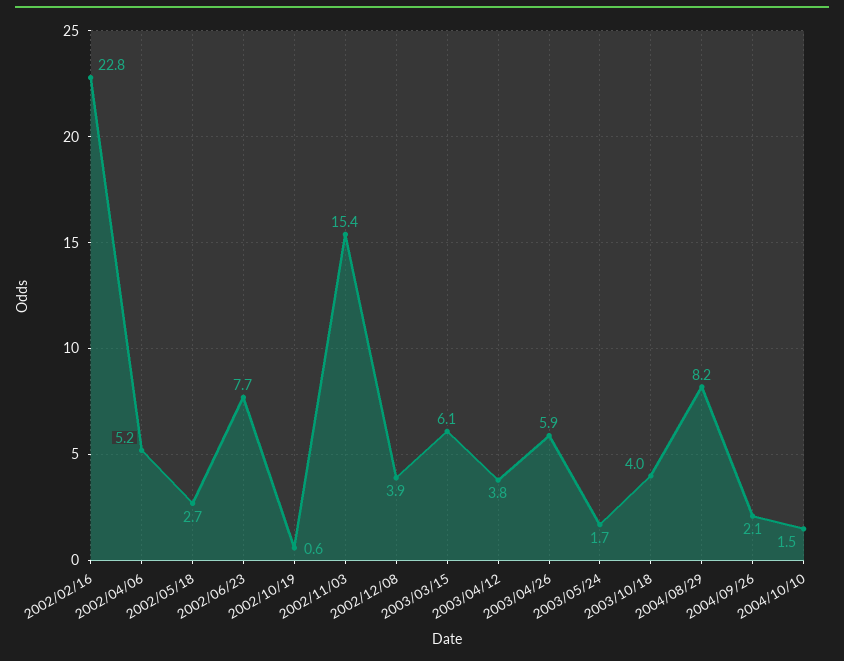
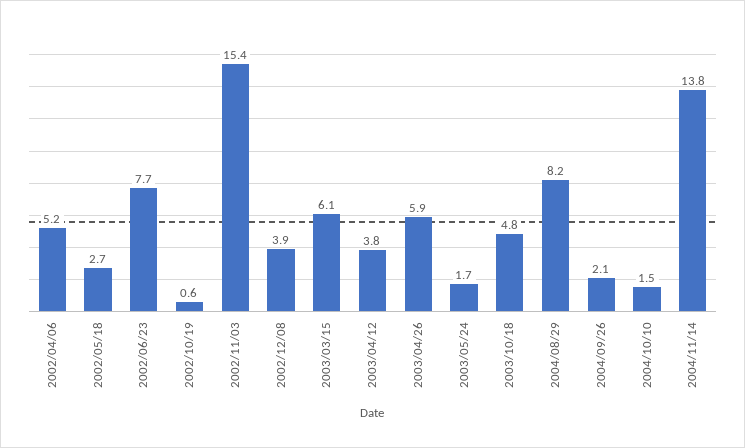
2002/02/16: 22.8 -> none
2003/10/18: 4 -> 4.8
2004/11/14: none -> 13.8

